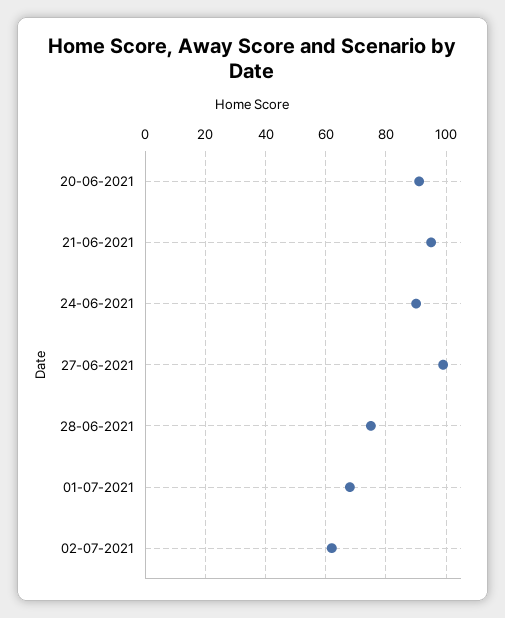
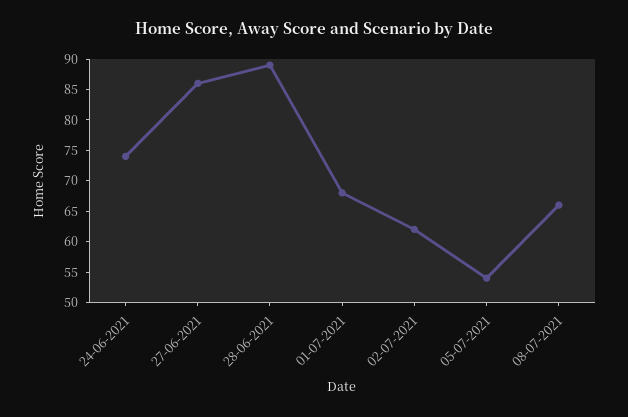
20-06-2021: 90 -> none
21-06-2021: 95 -> none
24-06-2021: 90 -> 75
27-06-2021: 100 -> 85
28-06-2021: 75 -> 90
05-07-2021: none -> 55
08-07-2021: none -> 65

